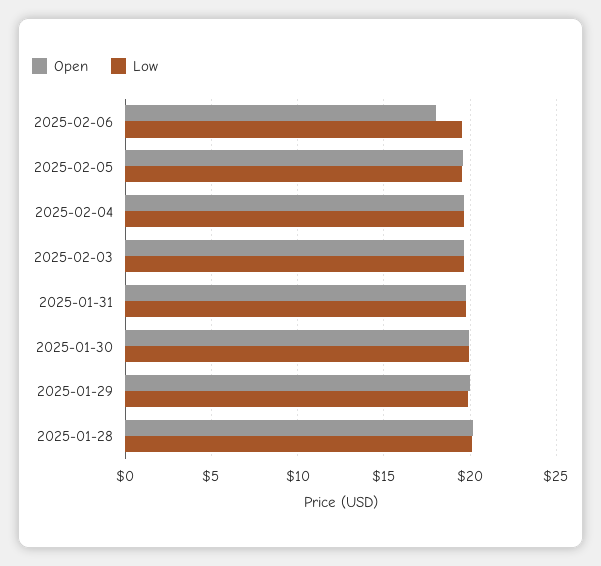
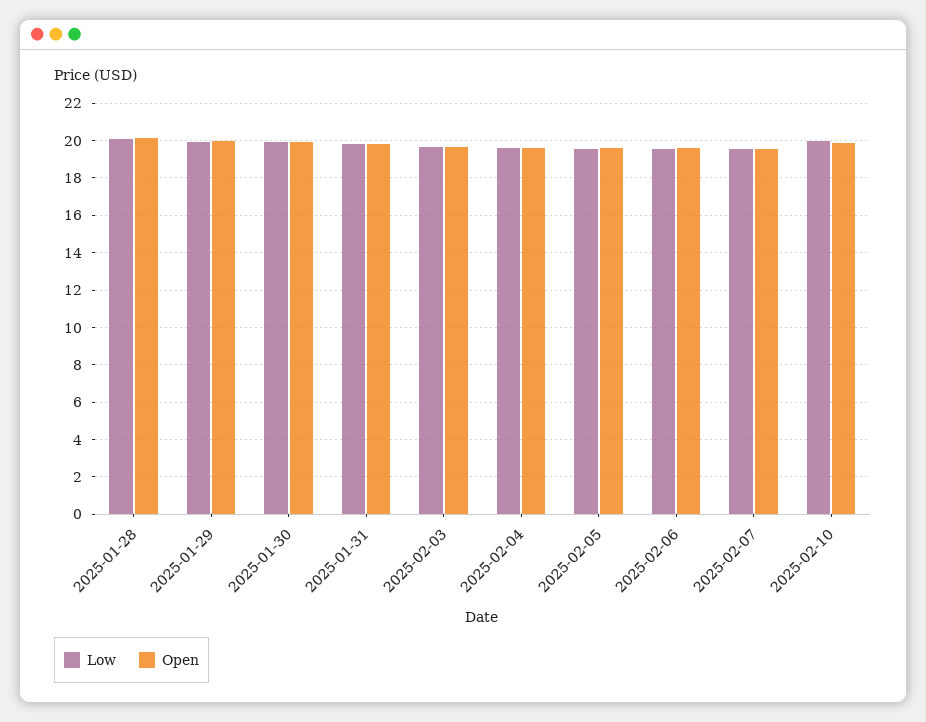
Open, 2025-02-06: 18 -> 19.5
Low, 2025-02-07: none -> 19.5
Open, 2025-02-07: none -> 19.5
Low, 2025-02-10: none -> 20
Open, 2025-02-10: none -> 20

